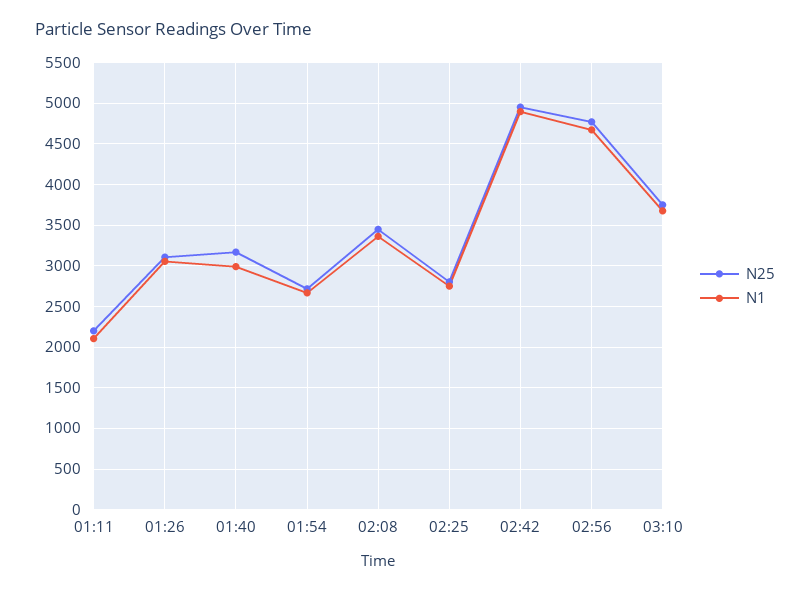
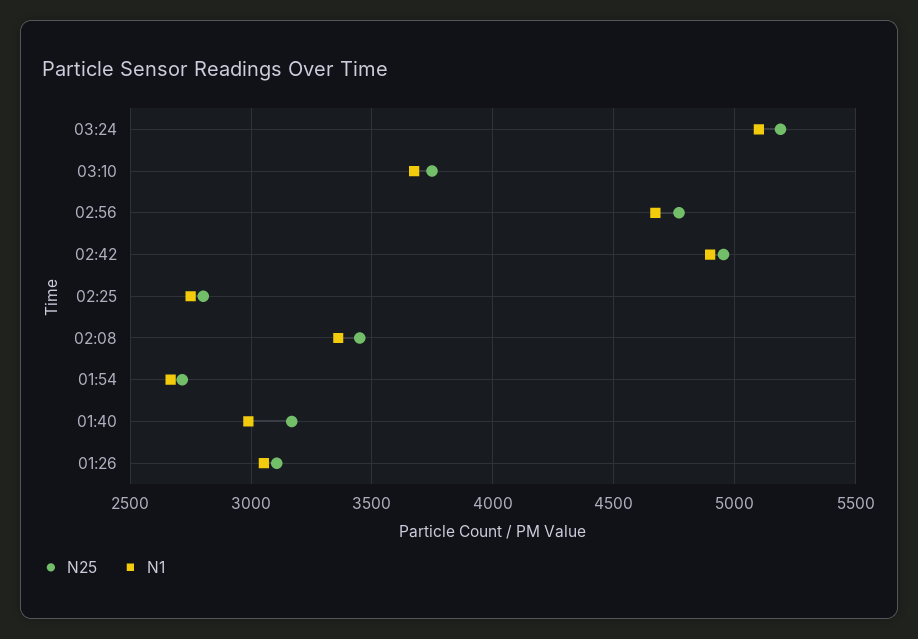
N25, 01:11: 2200 -> none
N1, 01:11: 2100 -> none
N25, 03:24: none -> 5200
N1, 03:24: none -> 5100

